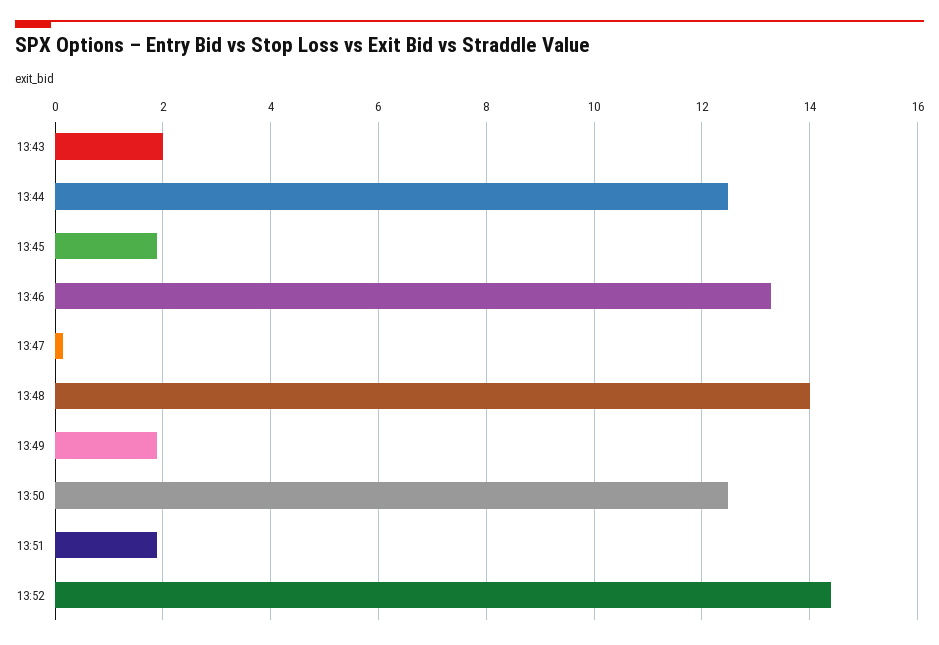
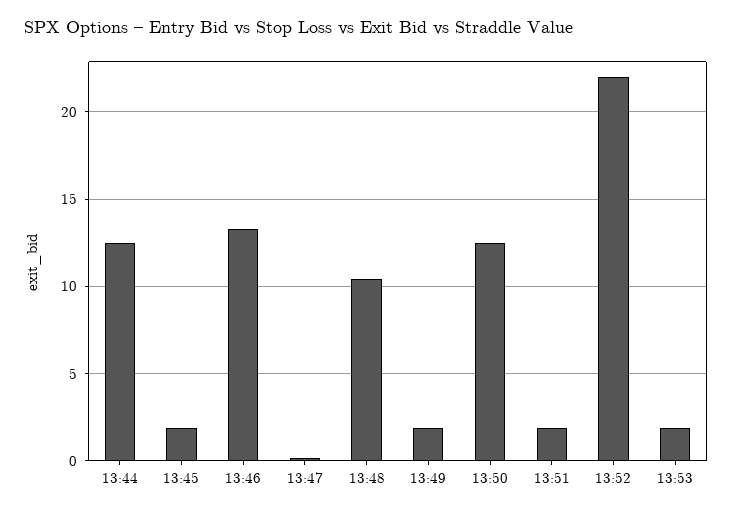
13:43: 2 -> none
13:48: 14 -> 10.5
13:52: 14.4 -> 22
13:53: none -> 2

